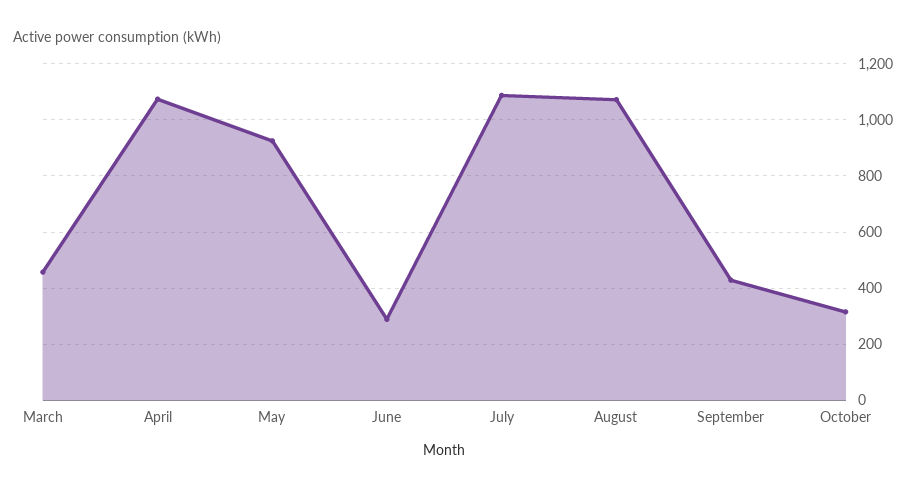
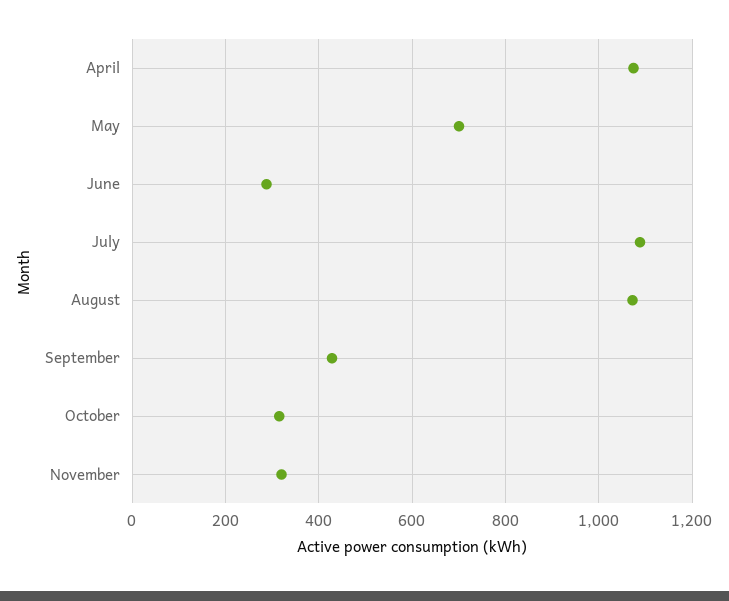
March: 450 -> none
May: 925 -> 700
November: none -> 320

